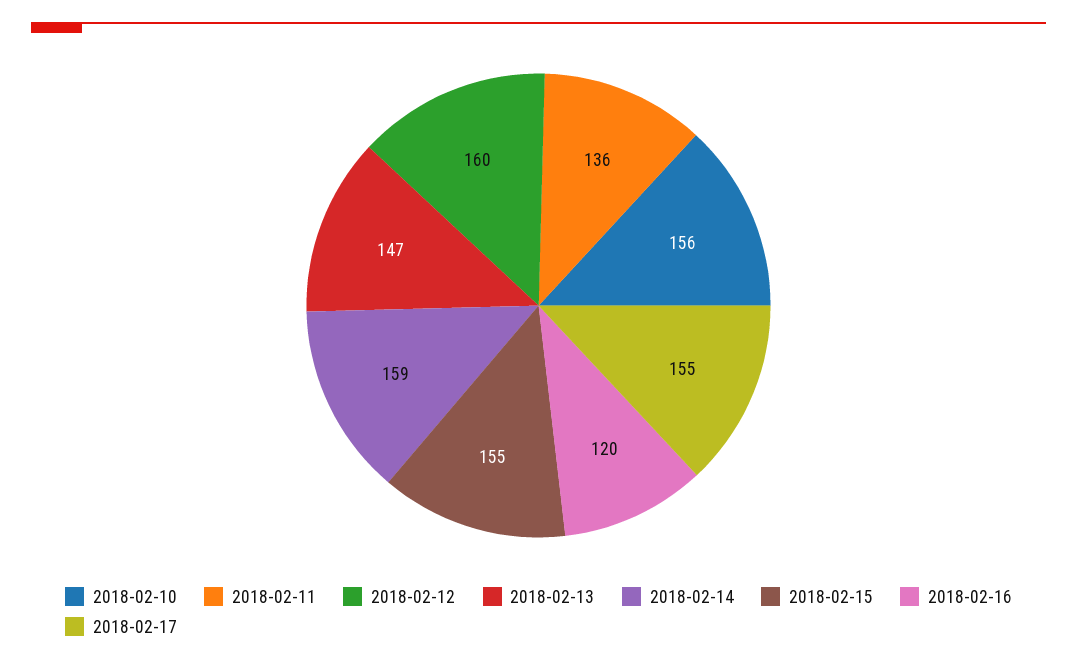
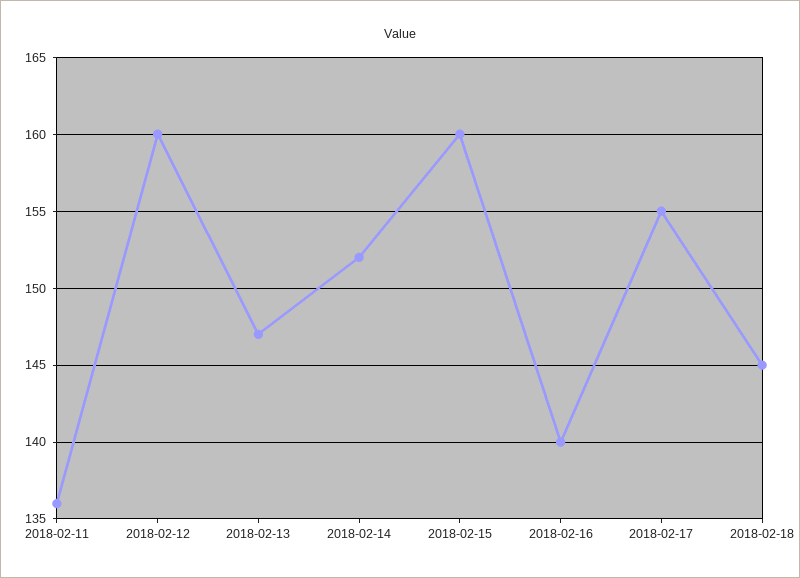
2018-02-10: 156 -> none
2018-02-14: 159 -> 152
2018-02-15: 155 -> 160
2018-02-16: 120 -> 140
2018-02-18: none -> 145

